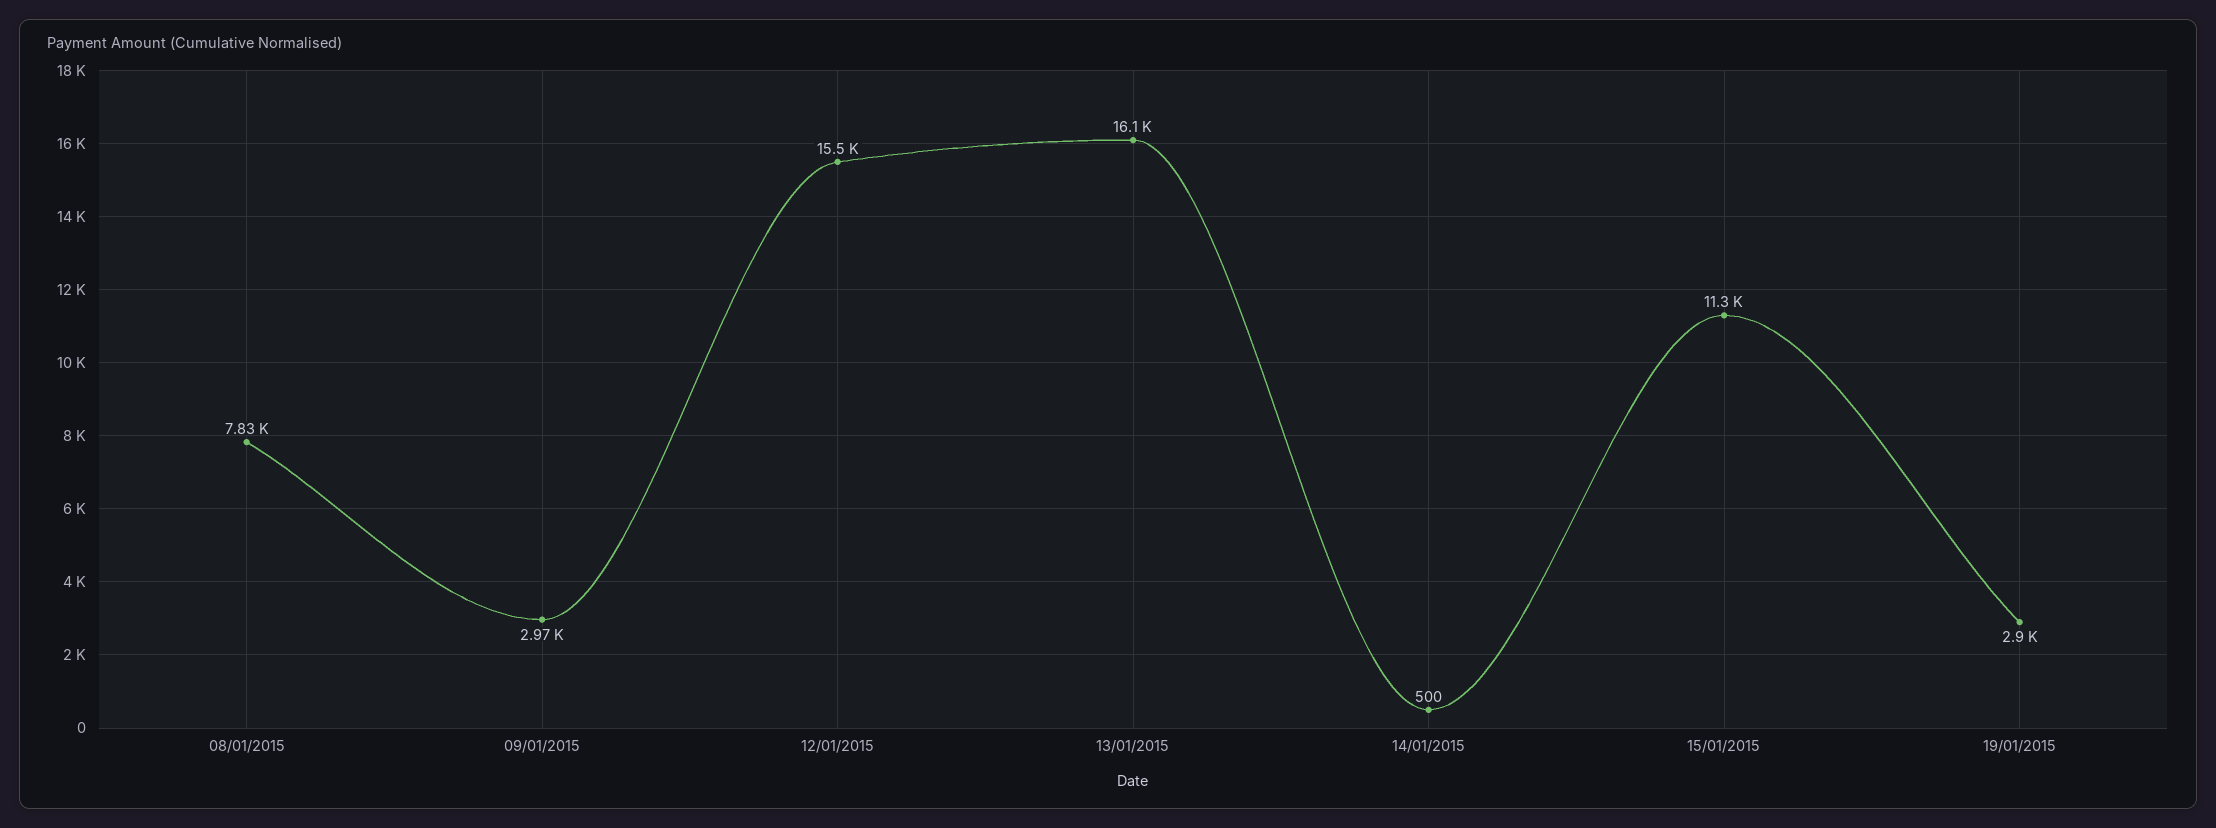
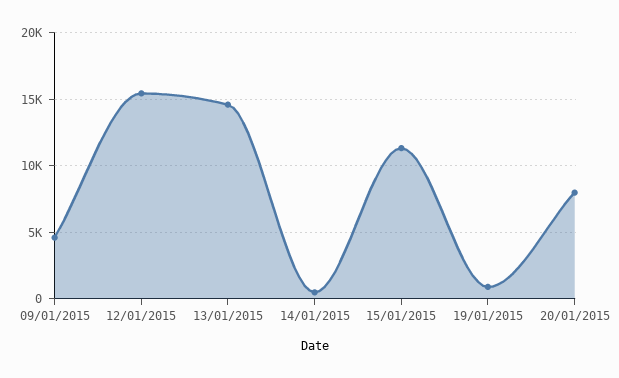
08/01/2015: 7830 -> none
09/01/2015: 2970 -> 4500
13/01/2015: 16100 -> 14500
19/01/2015: 2900 -> 1000
20/01/2015: none -> 8000

